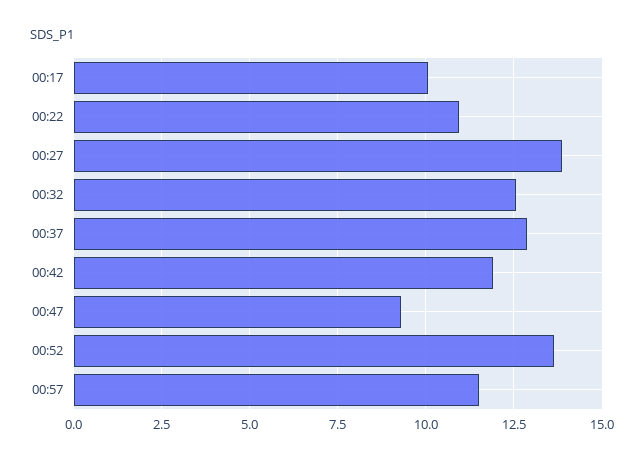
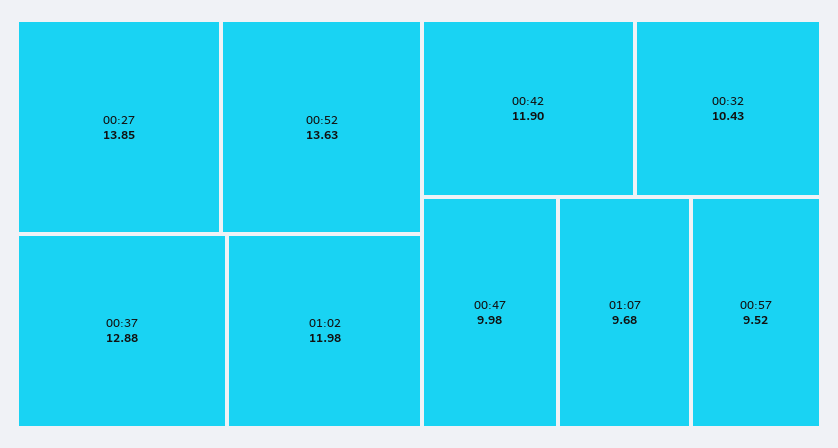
00:17: 10 -> none
00:22: 11 -> none
00:32: 12.5 -> 10.43
00:47: 9.25 -> 9.98
00:57: 11.5 -> 9.52
01:02: none -> 11.98
01:07: none -> 9.68

